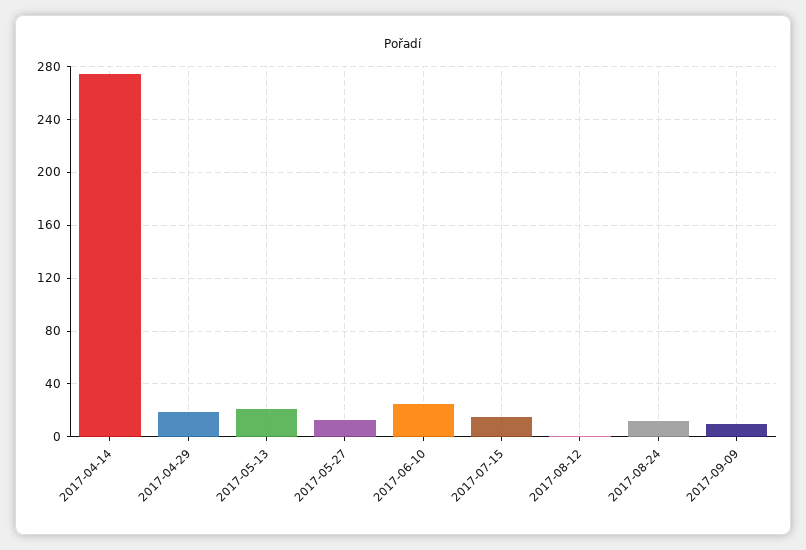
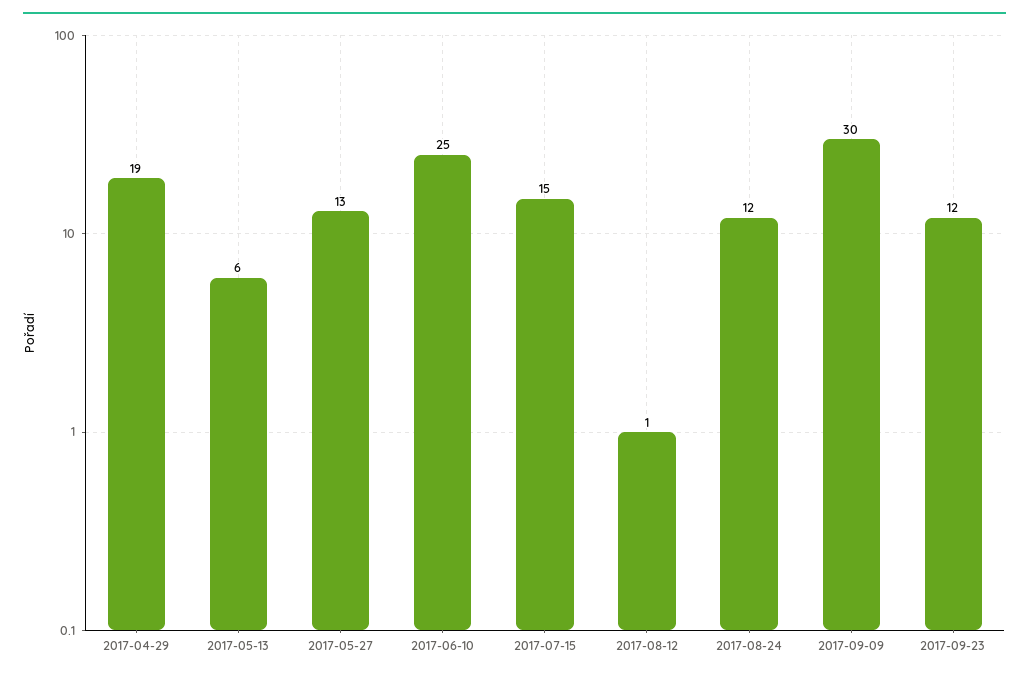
2017-04-14: 275 -> none
2017-05-13: 20 -> 6
2017-09-09: 10 -> 30
2017-09-23: none -> 12

